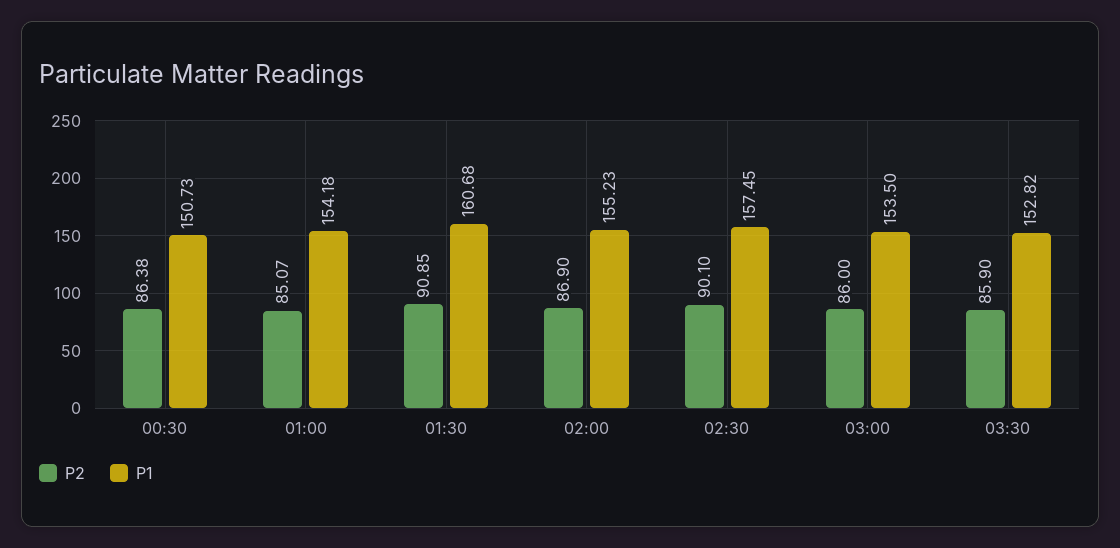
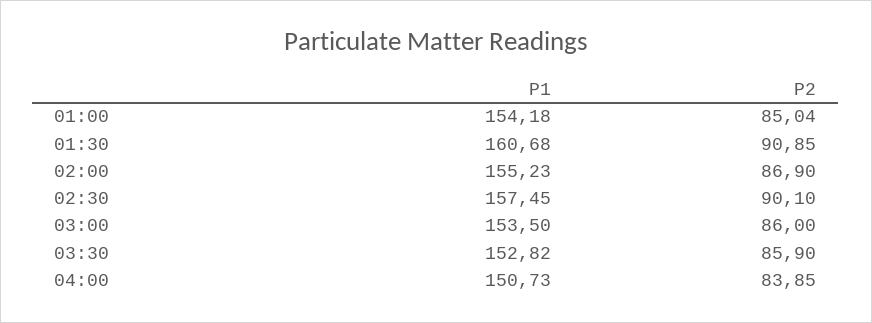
P2, 00:30: 86.38 -> none
P1, 00:30: 150.73 -> none
P2, 01:00: 85.07 -> 85.04
P1, 04:00: none -> 150.73
P2, 04:00: none -> 83.85

